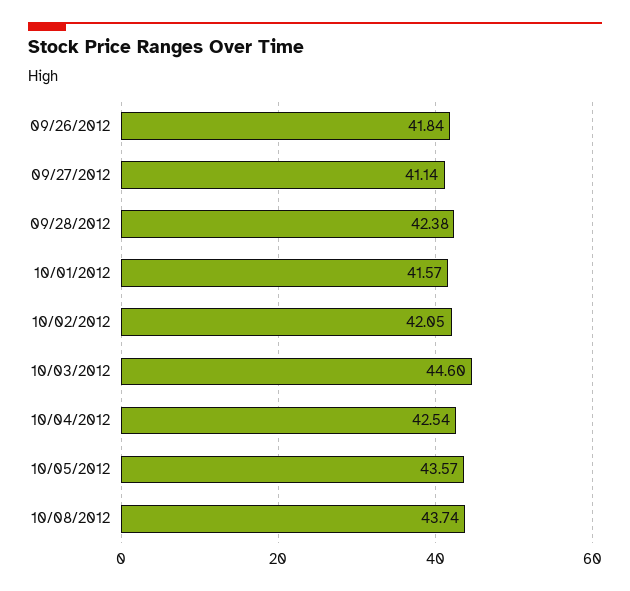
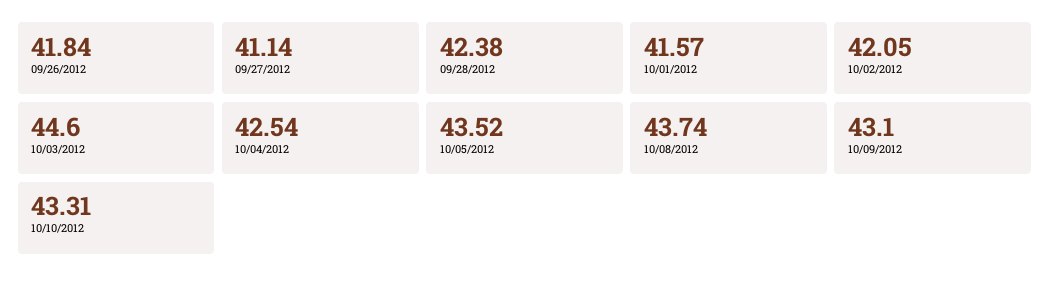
10/05/2012: 43.57 -> 43.52
10/09/2012: none -> 43.1
10/10/2012: none -> 43.31

